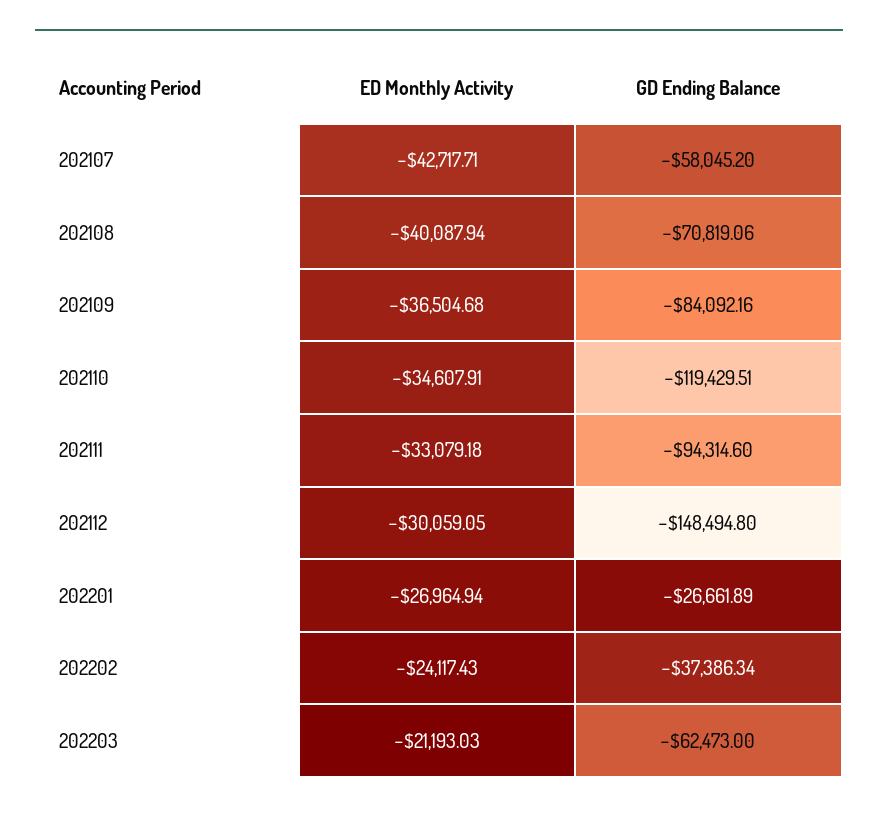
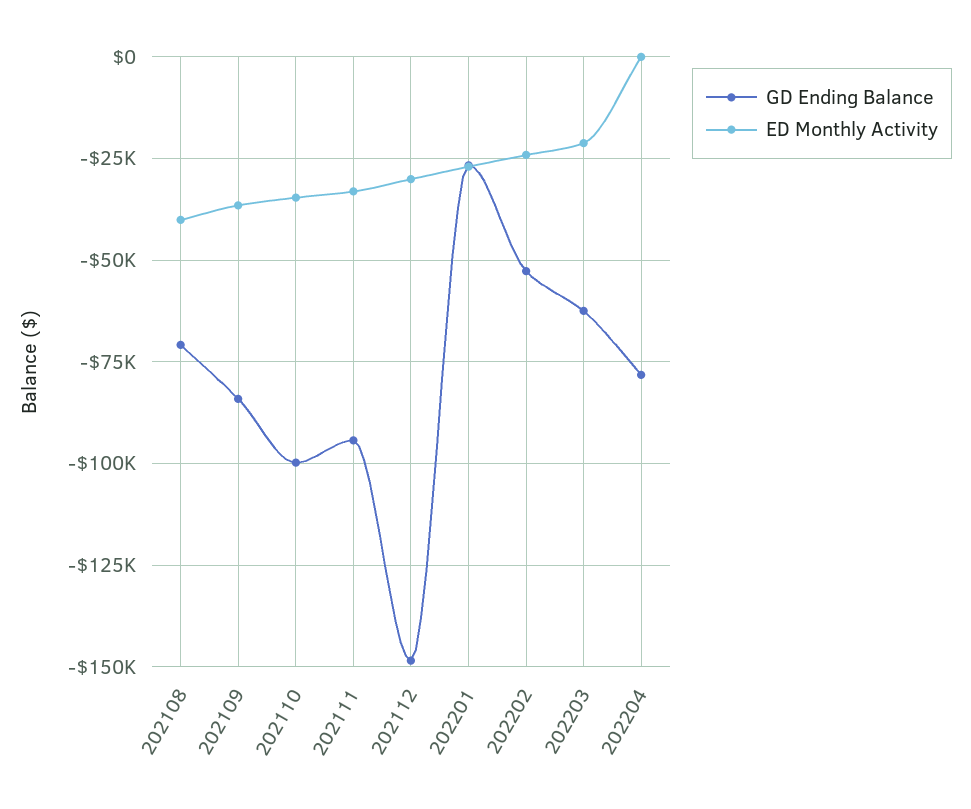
ED Monthly Activity, 202107: -42717.71 -> none
GD Ending Balance, 202107: -58045.2 -> none
GD Ending Balance, 202110: -119429.51 -> -100000
GD Ending Balance, 202202: -37386.34 -> -52500
GD Ending Balance, 202204: none -> -77500
ED Monthly Activity, 202204: none -> 0

